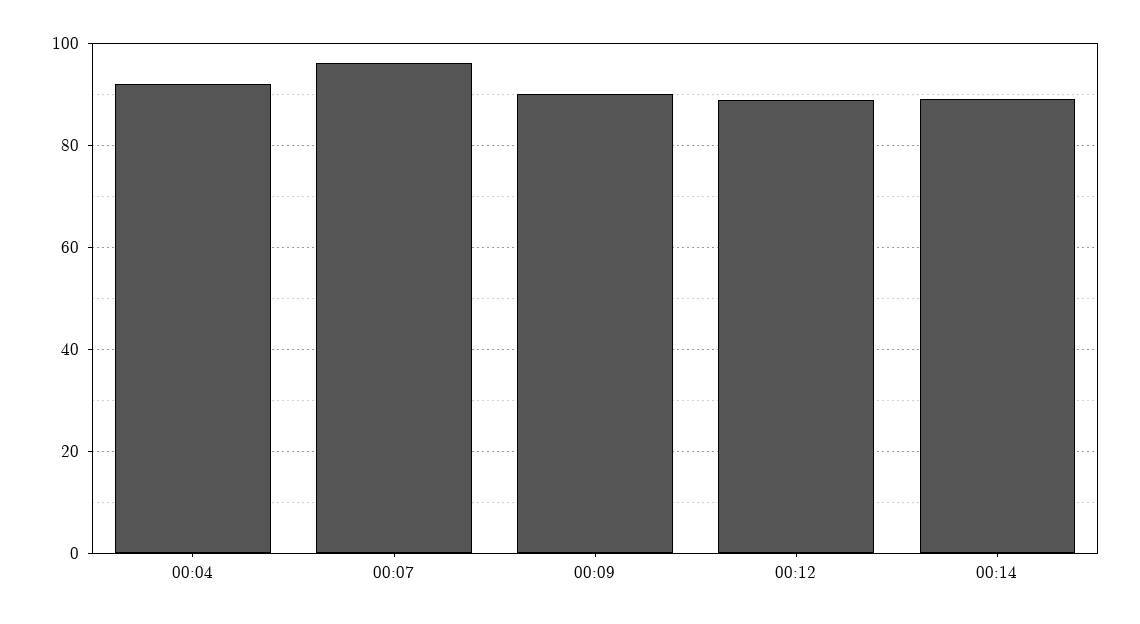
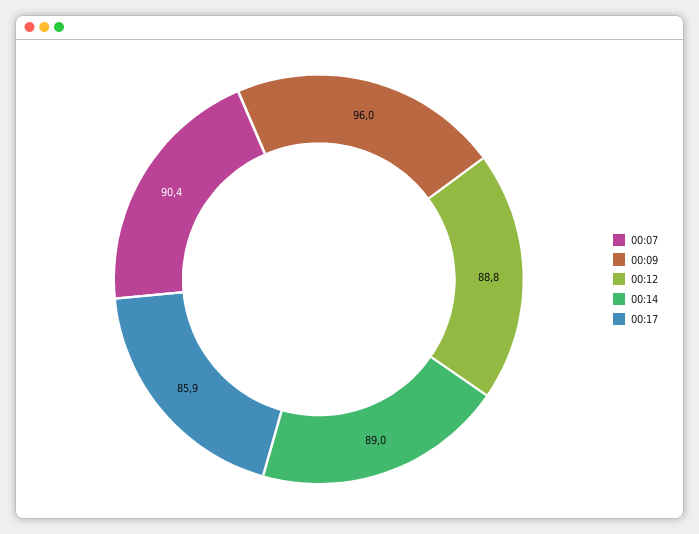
00:04: 92 -> none
00:07: 96 -> 90.4
00:09: 90 -> 96
00:17: none -> 85.9

